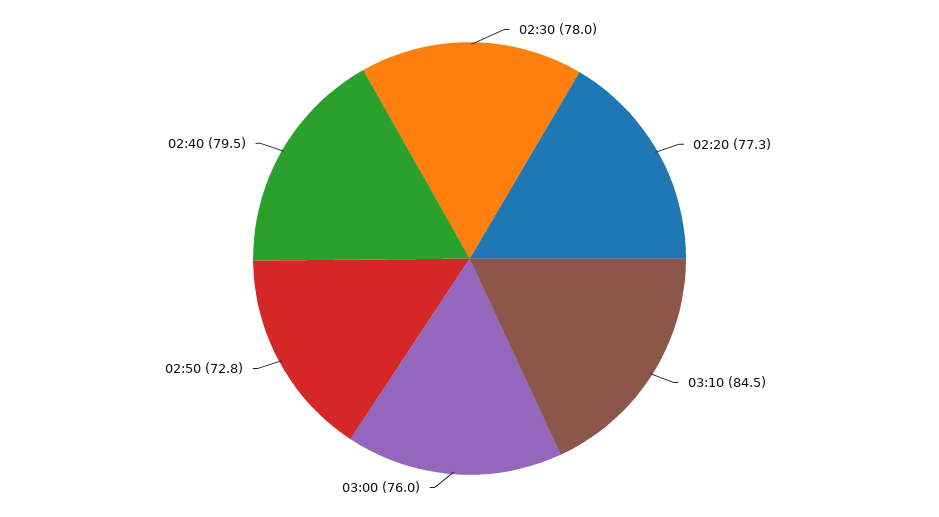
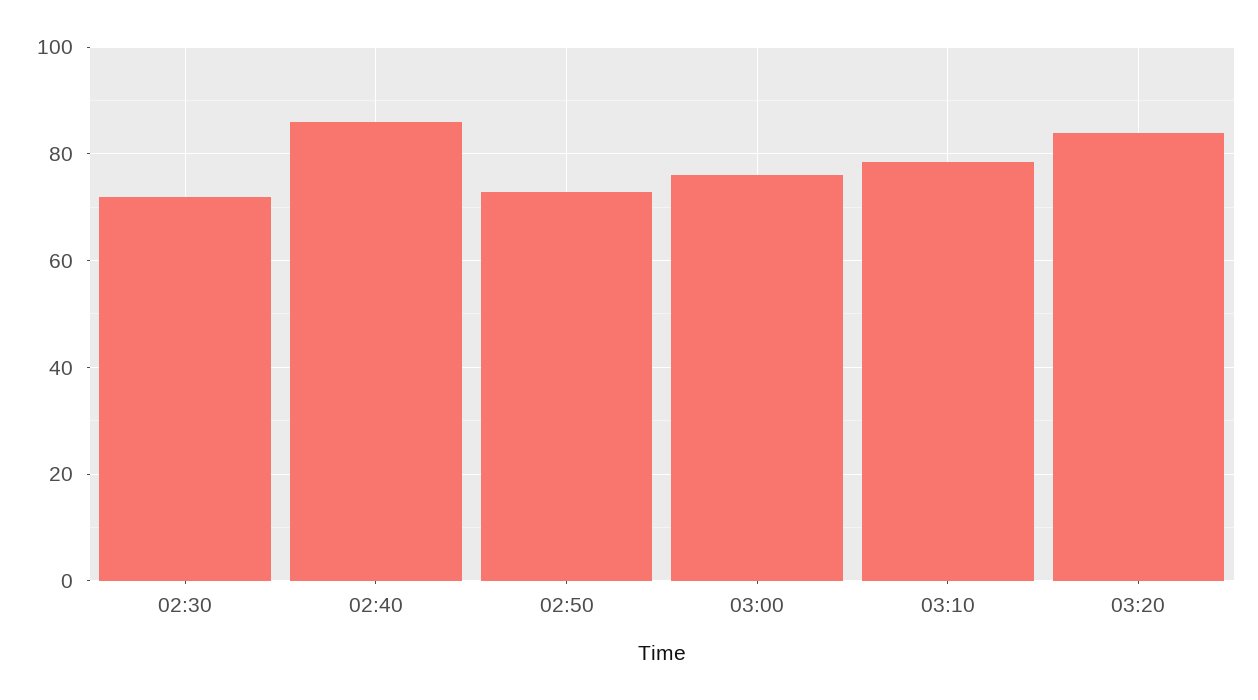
02:30: 78 -> 72
02:20: 77.3 -> none
03:10: 84.5 -> 78
02:40: 79.5 -> 86
03:20: none -> 84

